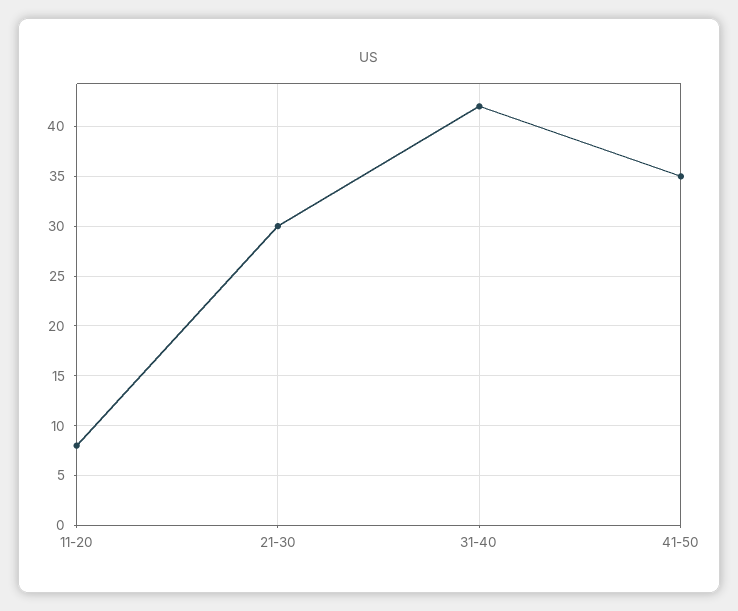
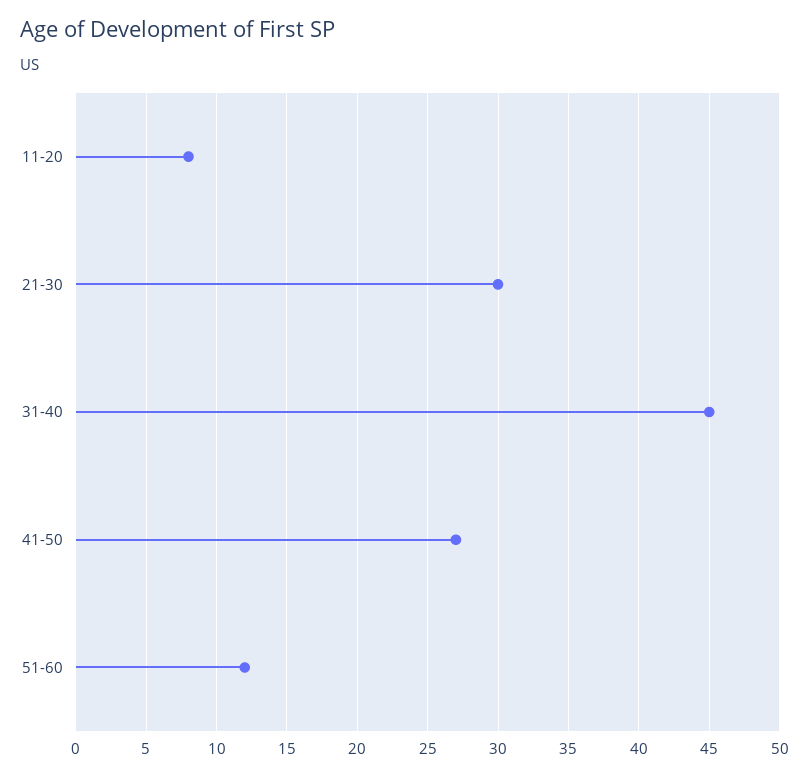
31-40: 42 -> 45
41-50: 35 -> 27
51-60: none -> 12

